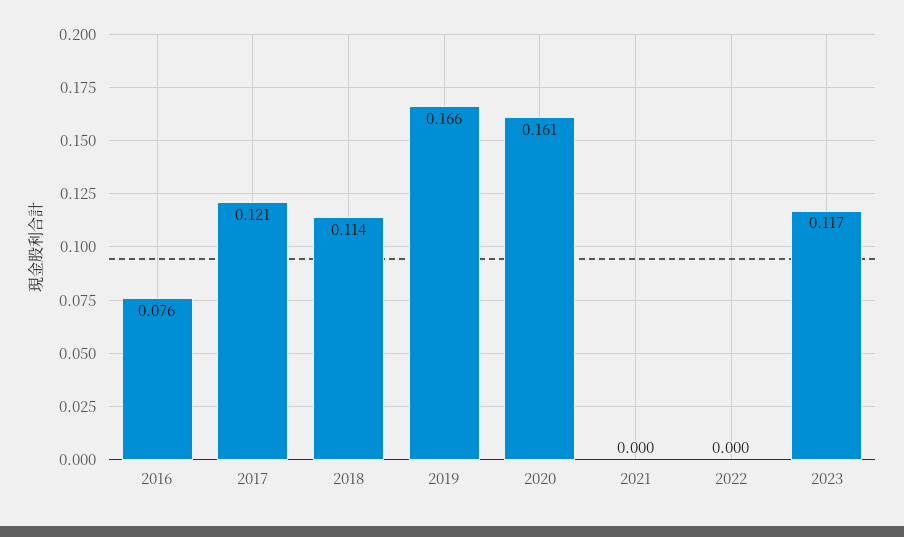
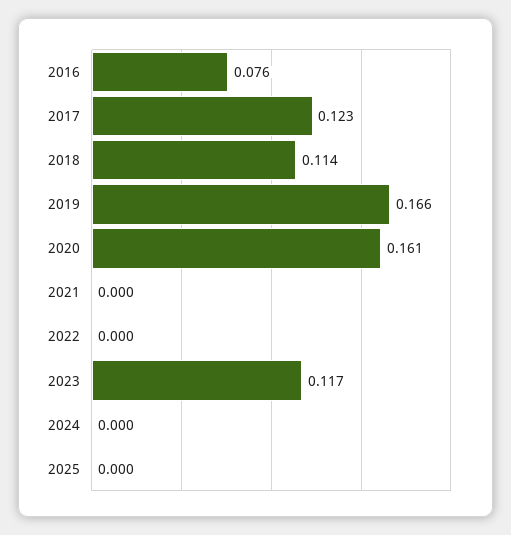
2017: 0.121 -> 0.123
2024: none -> 0
2025: none -> 0

